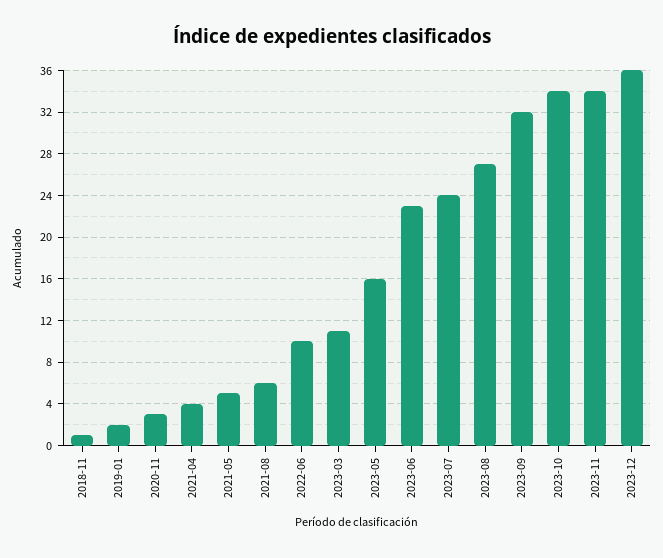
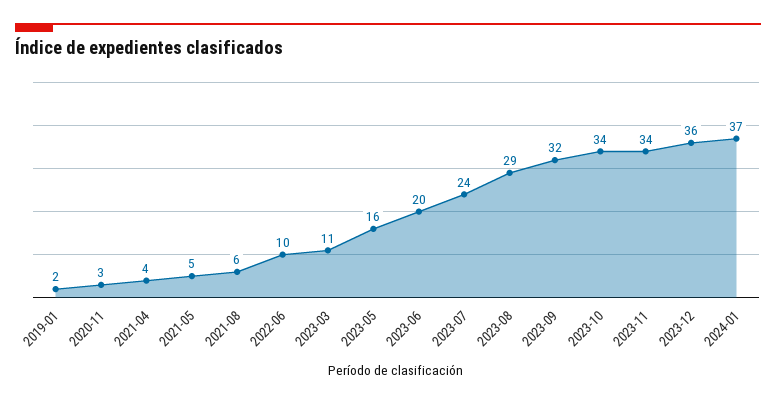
2018-11: 1 -> none
2023-06: 23 -> 20
2023-08: 27 -> 29
2024-01: none -> 37

